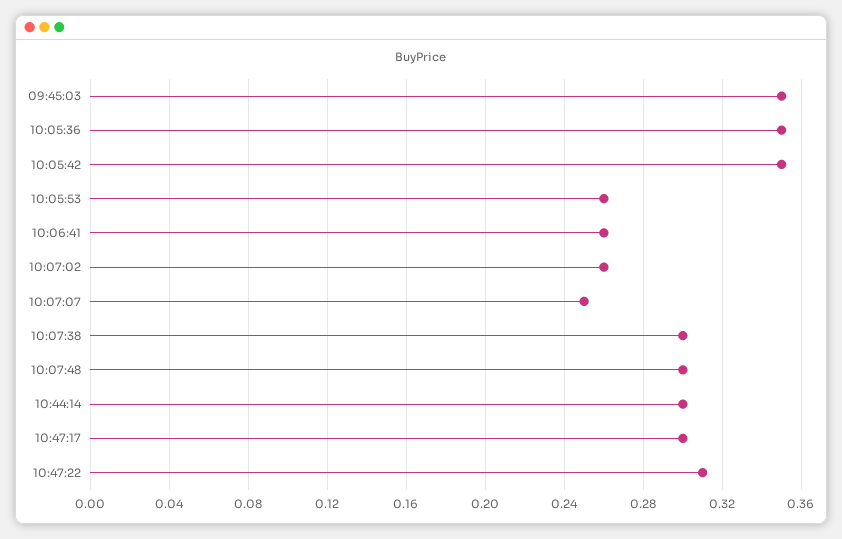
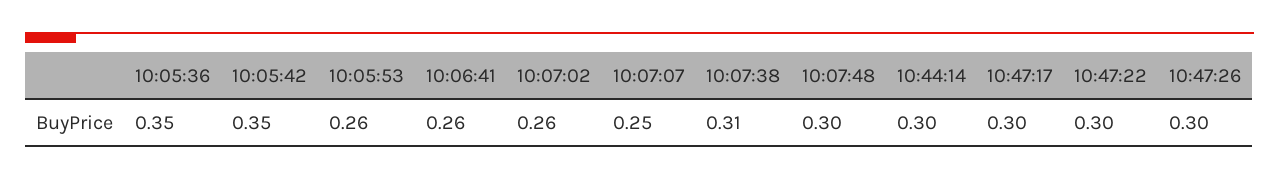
09:45:03: 0.35 -> none
10:07:38: 0.3 -> 0.31
10:47:22: 0.31 -> 0.3
10:47:26: none -> 0.3

